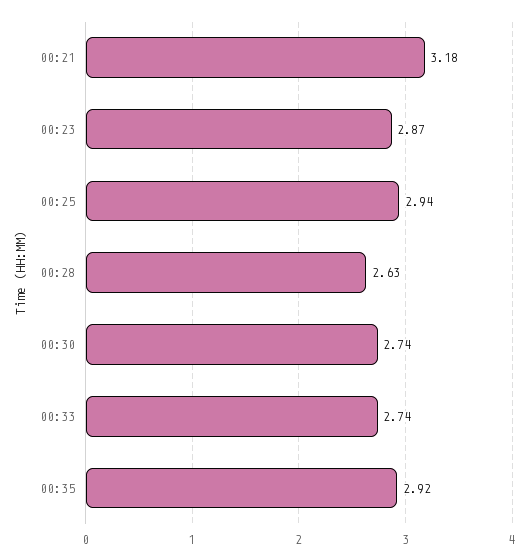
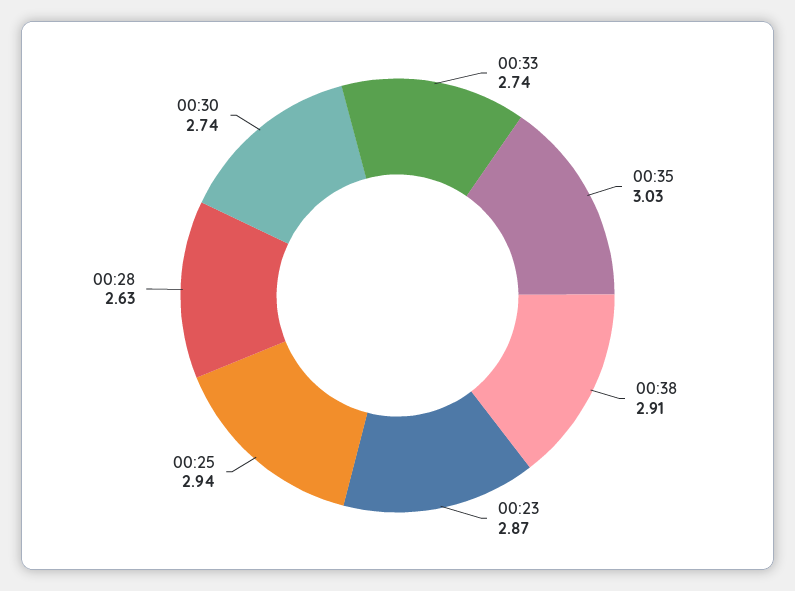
00:21: 3.18 -> none
00:35: 2.92 -> 3.03
00:38: none -> 2.91

